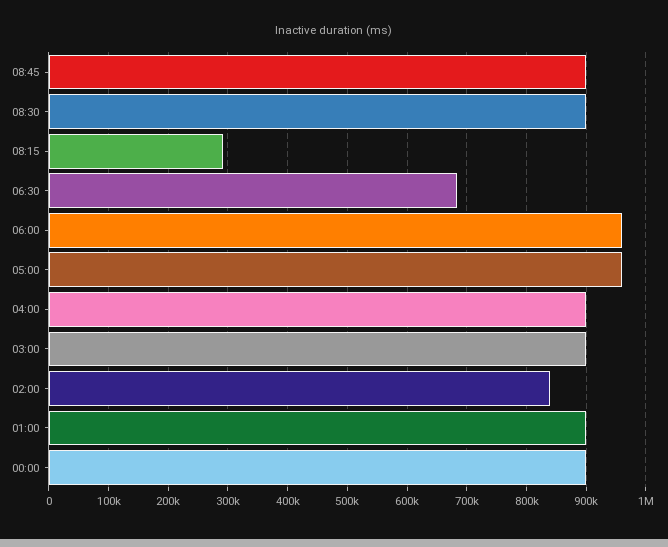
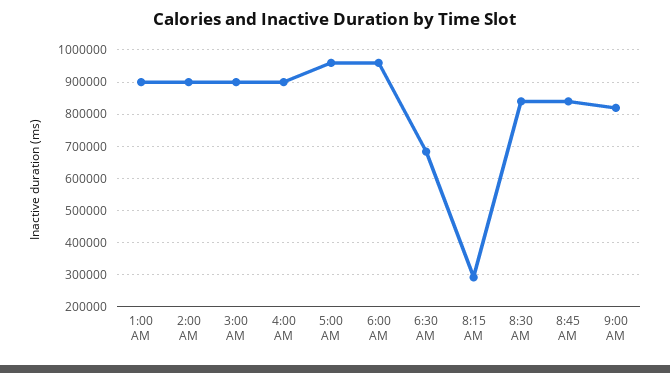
08:45: 900000 -> 840000
08:30: 900000 -> 840000
02:00: 840000 -> 900000
00:00: 900000 -> none
9:00 AM: none -> 820000

